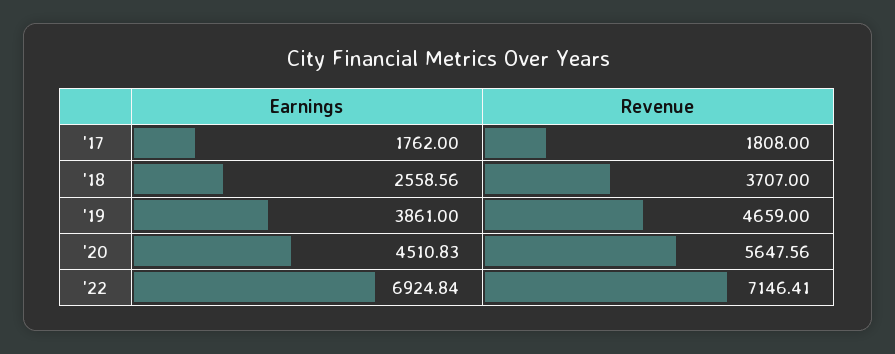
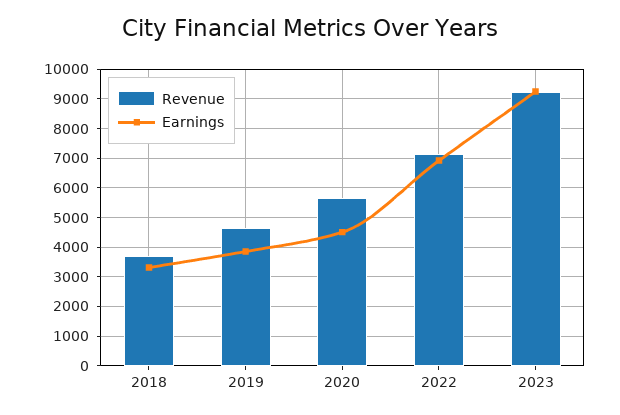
Earnings, '17: 1762 -> none
Revenue, '17: 1808 -> none
Earnings, '18: 2558.56 -> 3250
Revenue, 2023: none -> 9250
Earnings, 2023: none -> 9250

